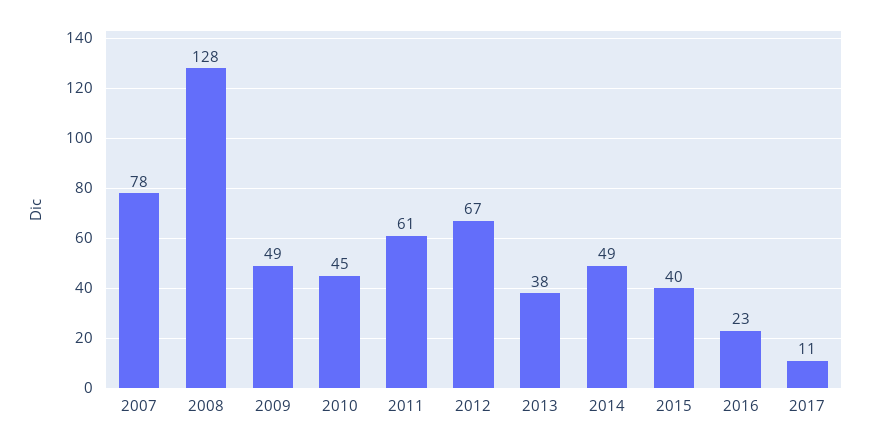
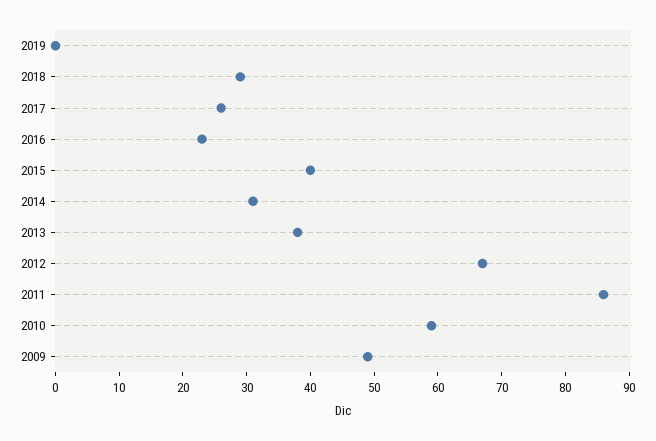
2007: 78 -> none
2008: 128 -> none
2010: 45 -> 60
2011: 61 -> 85
2014: 49 -> 30
2017: 11 -> 25
2019: none -> 0
2018: none -> 30

